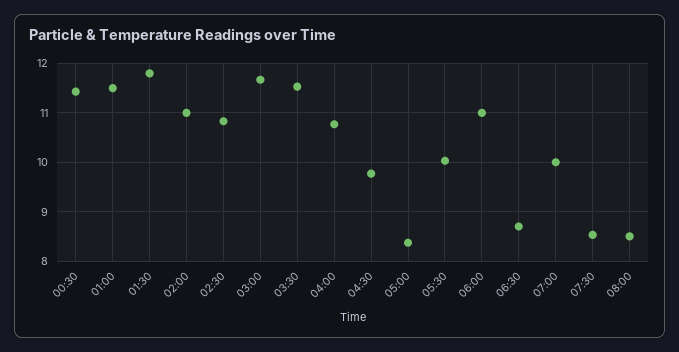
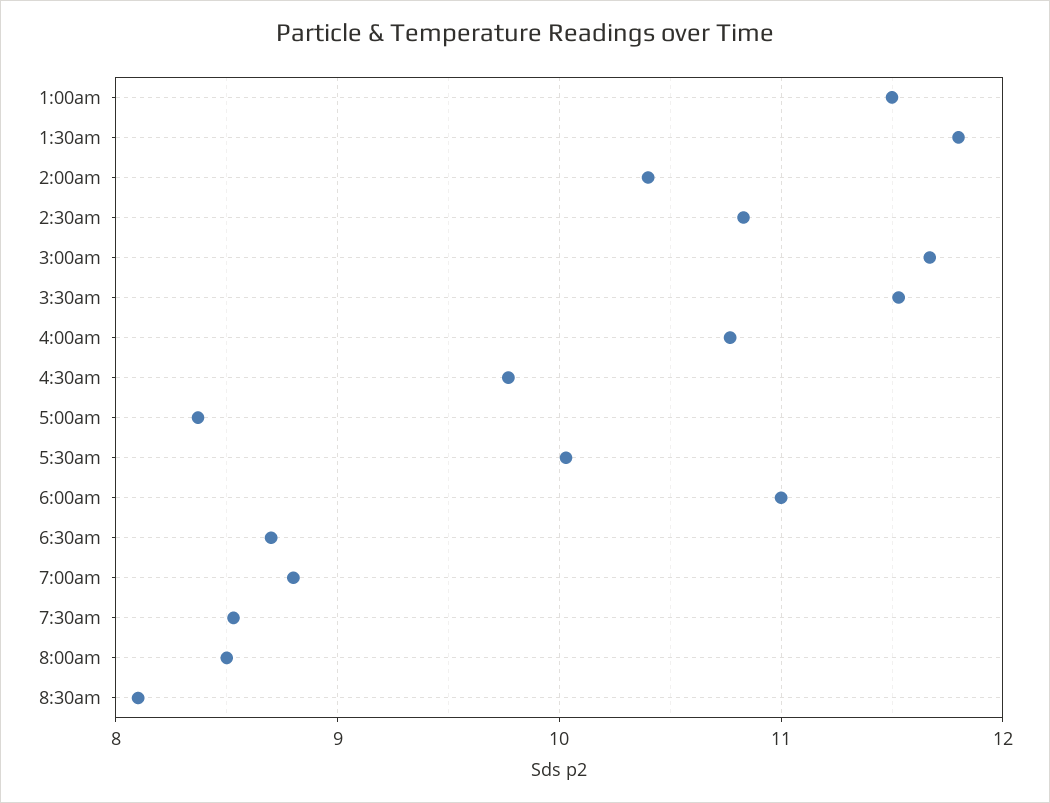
00:30: 11.4 -> none
02:00: 11 -> 10.4
07:00: 10 -> 8.8
8:30am: none -> 8.1

